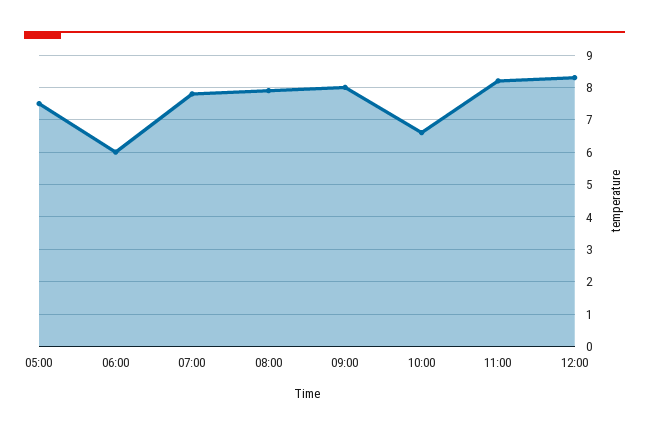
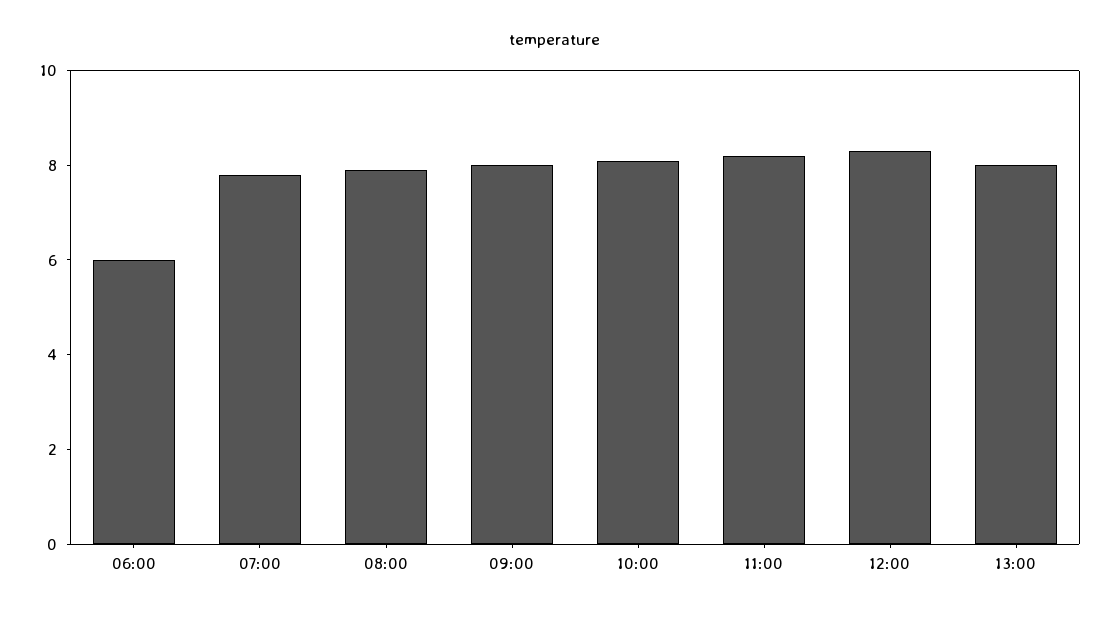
05:00: 7.5 -> none
10:00: 6.5 -> 8
13:00: none -> 8

